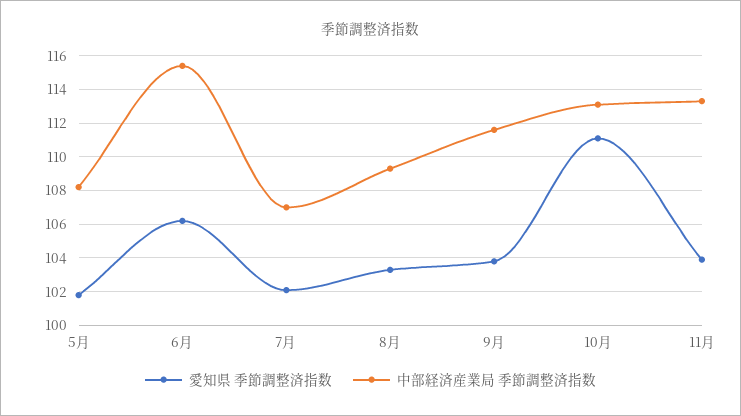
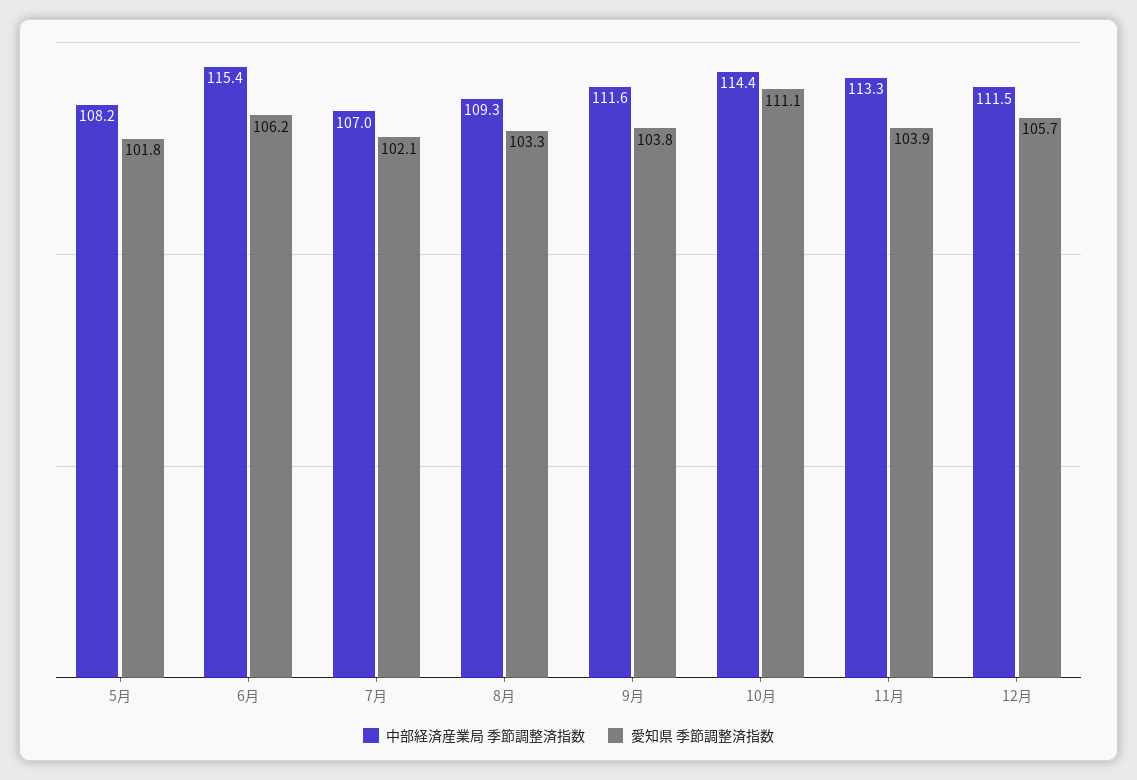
中部経済産業局 季節調整済指数, 10月: 113 -> 114.4
中部経済産業局 季節調整済指数, 12月: none -> 111.5
愛知県 季節調整済指数, 12月: none -> 105.7

